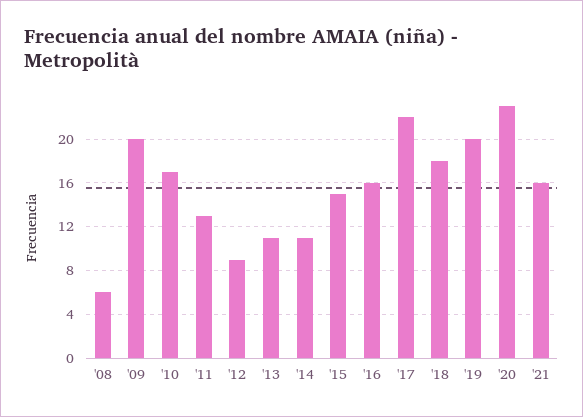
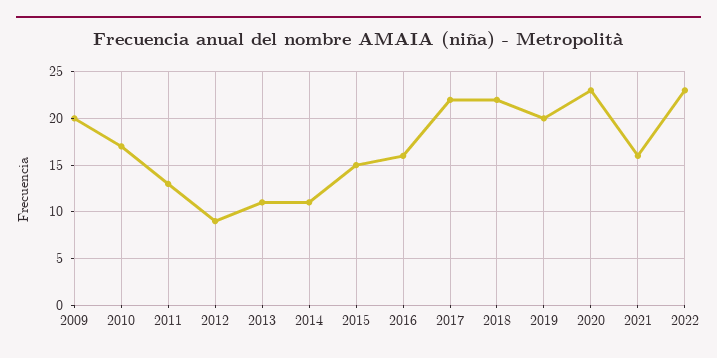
'08: 6 -> none
'18: 18 -> 22
2022: none -> 23

